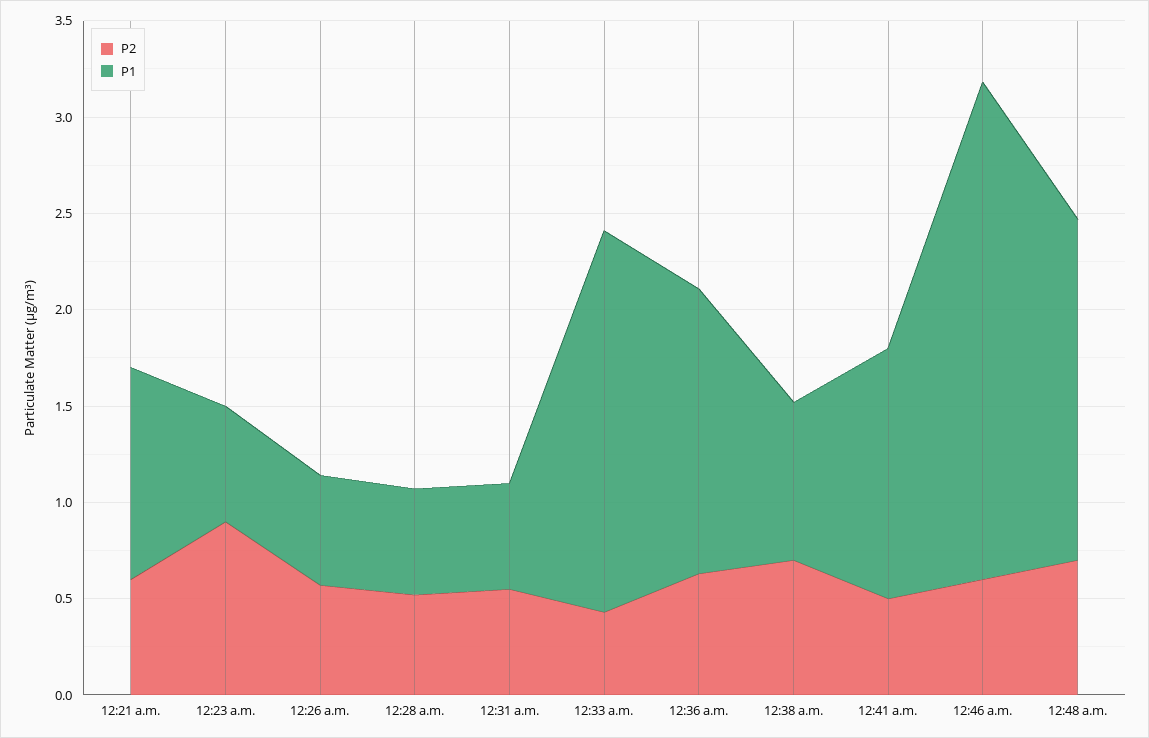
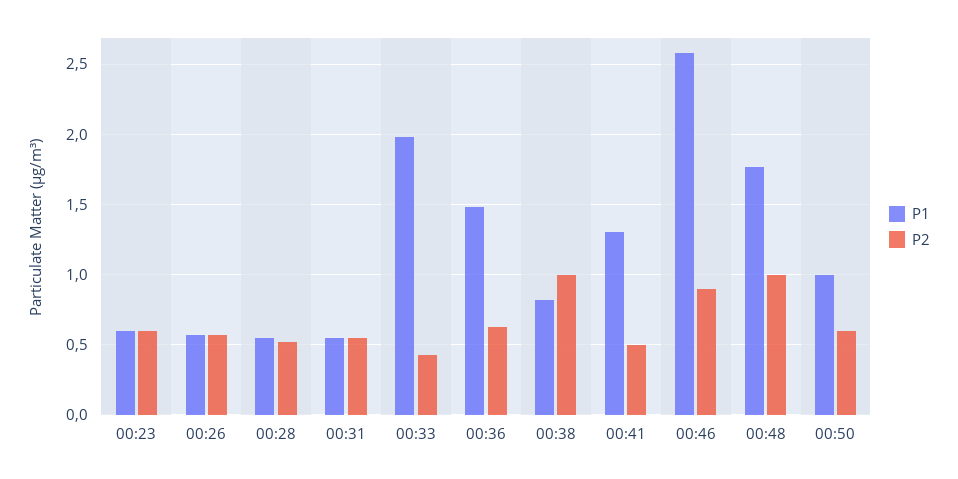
P2, 12:21 a.m.: 0.6 -> none
P1, 12:21 a.m.: 1.1 -> none
P2, 12:23 a.m.: 0.9 -> 0.6
P2, 12:38 a.m.: 0.7 -> 1
P2, 12:46 a.m.: 0.6 -> 0.9
P2, 12:48 a.m.: 0.7 -> 1
P1, 00:50: none -> 1
P2, 00:50: none -> 0.6

